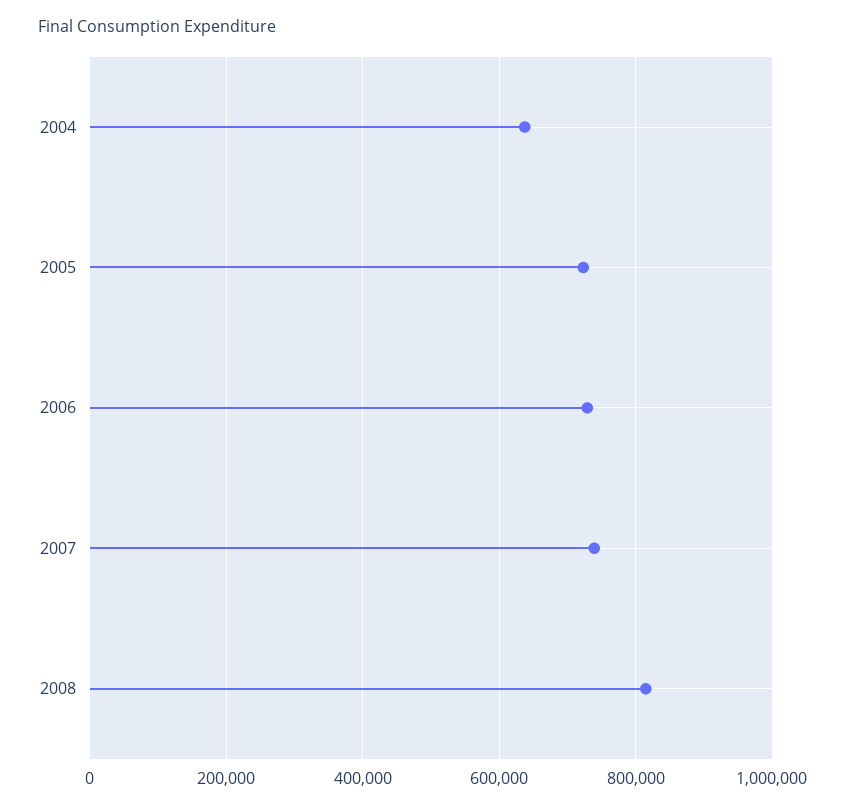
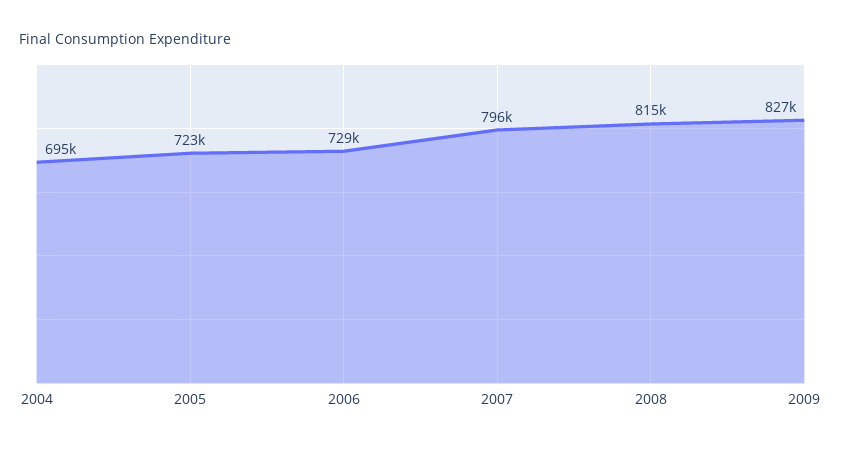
2004: 640000 -> 695000
2007: 740000 -> 796000
2009: none -> 827000

